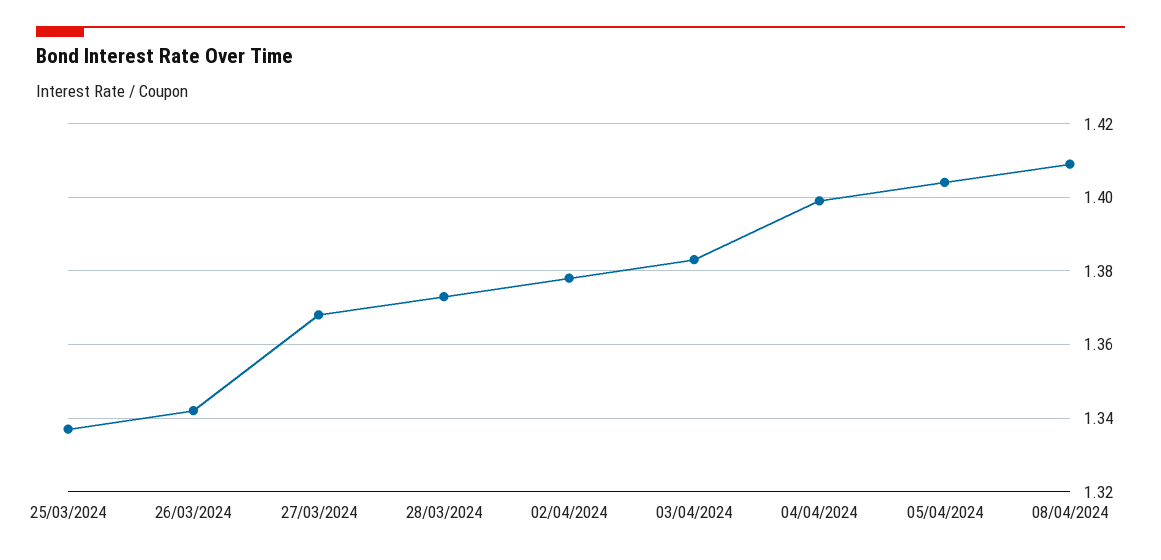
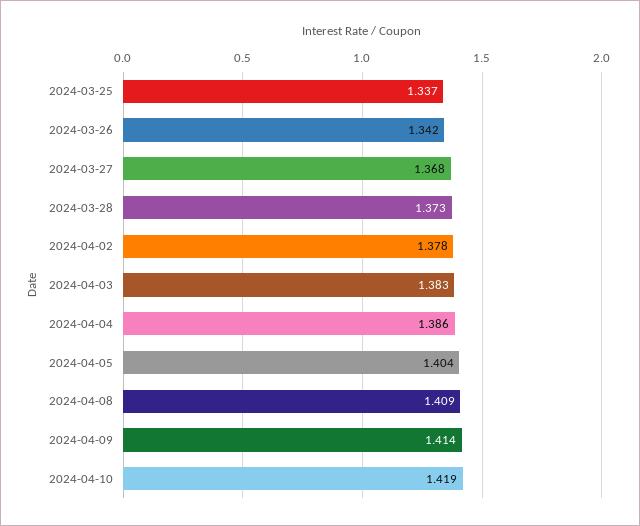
04/04/2024: 1.4 -> 1.386
2024-04-09: none -> 1.414
2024-04-10: none -> 1.419

